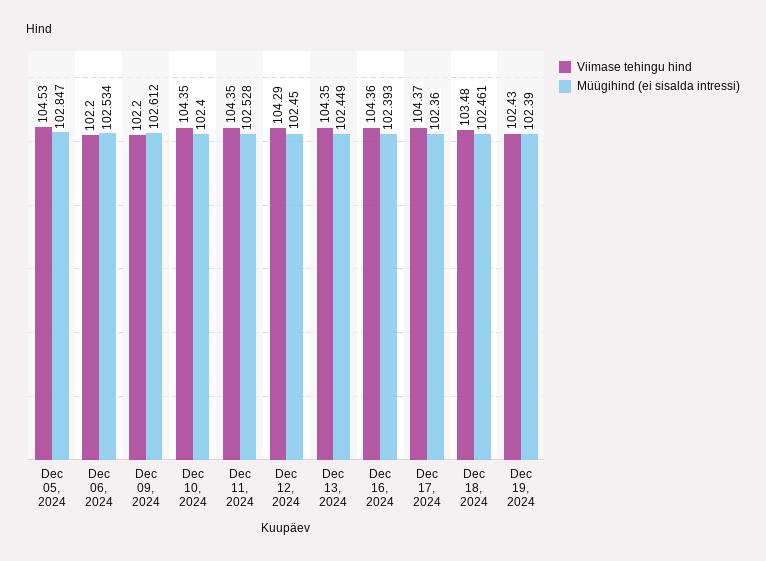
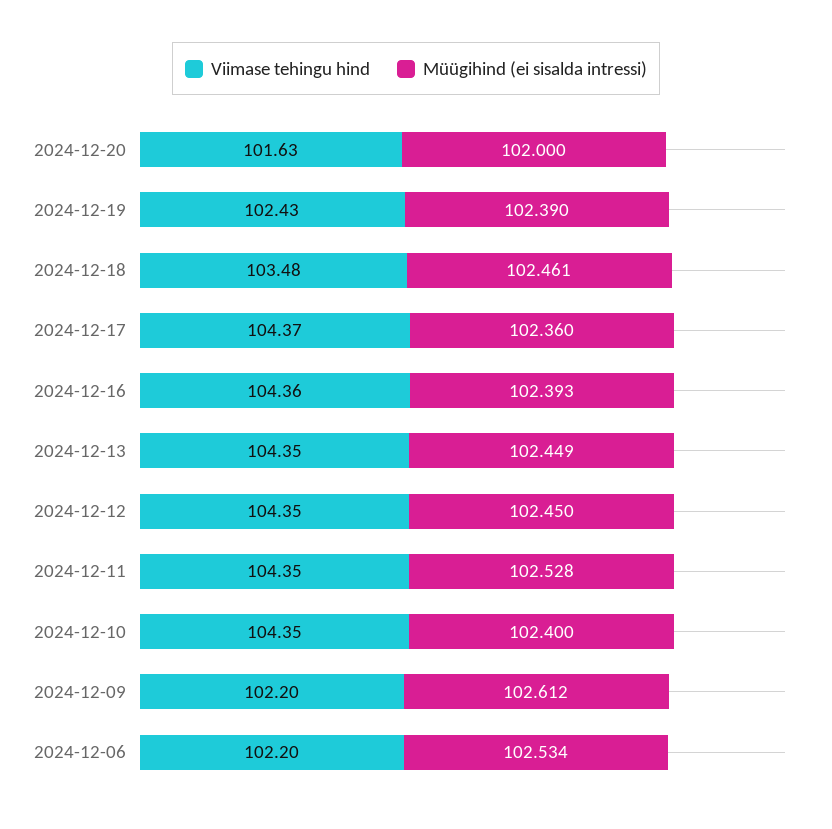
Viimase tehingu hind, Dec 05, 2024: 104.53 -> none
Müügihind (ei sisalda intressi), Dec 05, 2024: 102.847 -> none
Viimase tehingu hind, Dec 12, 2024: 104.29 -> 104.35
Viimase tehingu hind, 2024-12-20: none -> 101.63
Müügihind (ei sisalda intressi), 2024-12-20: none -> 102

